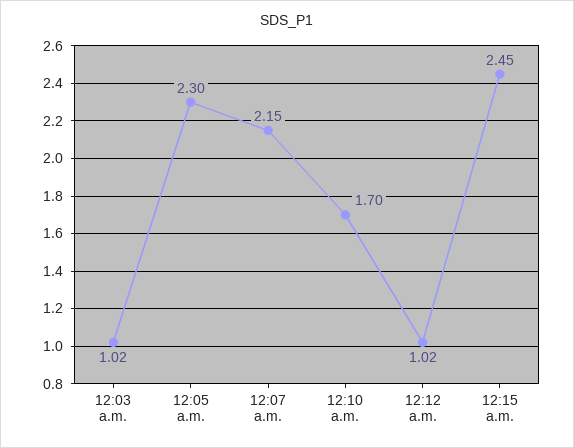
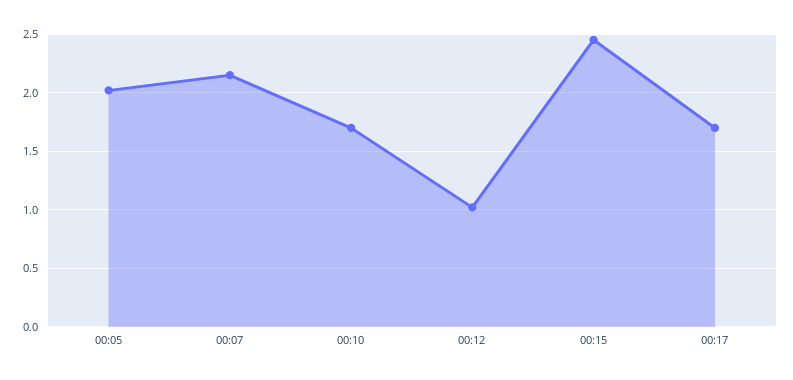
12:03 a.m.: 1.02 -> none
12:05 a.m.: 2.3 -> 2
00:17: none -> 1.7

